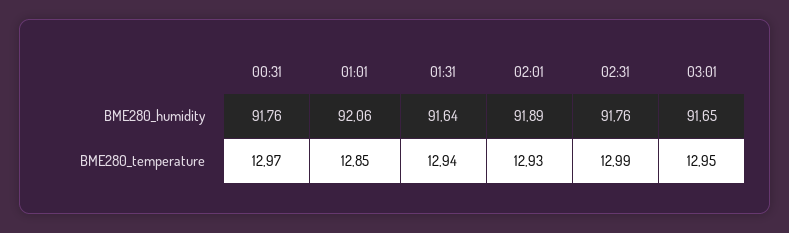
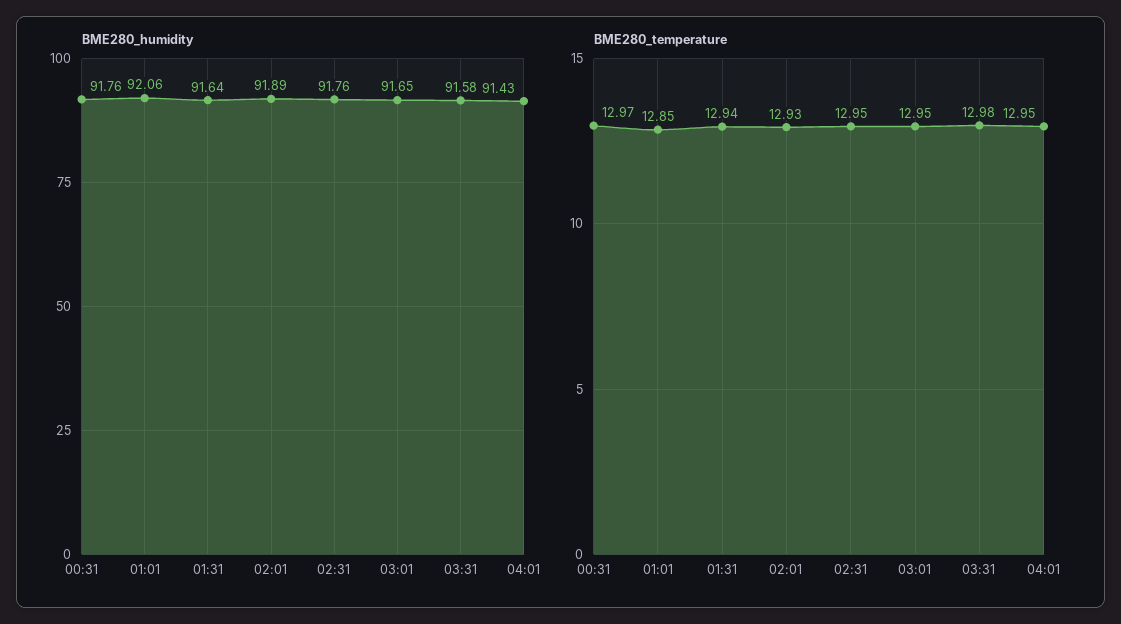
BME280_temperature, 02:31: 12.99 -> 12.95
BME280_humidity, 03:31: none -> 91.58
BME280_humidity, 04:01: none -> 91.43
BME280_temperature, 03:31: none -> 12.98
BME280_temperature, 04:01: none -> 12.95

